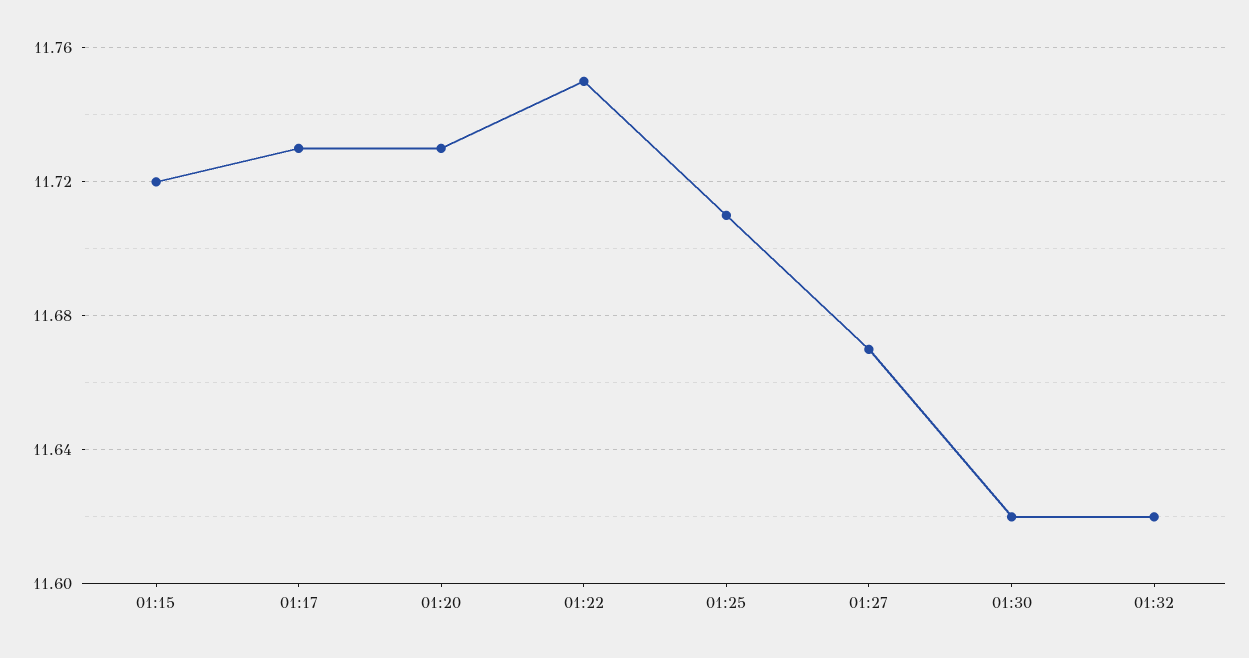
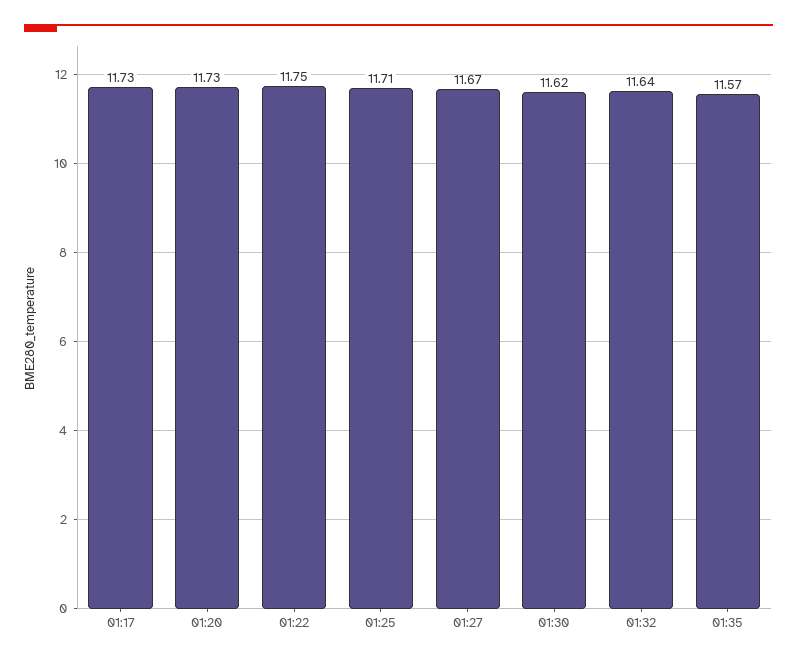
01:15: 11.72 -> none
01:32: 11.62 -> 11.64
01:35: none -> 11.57

